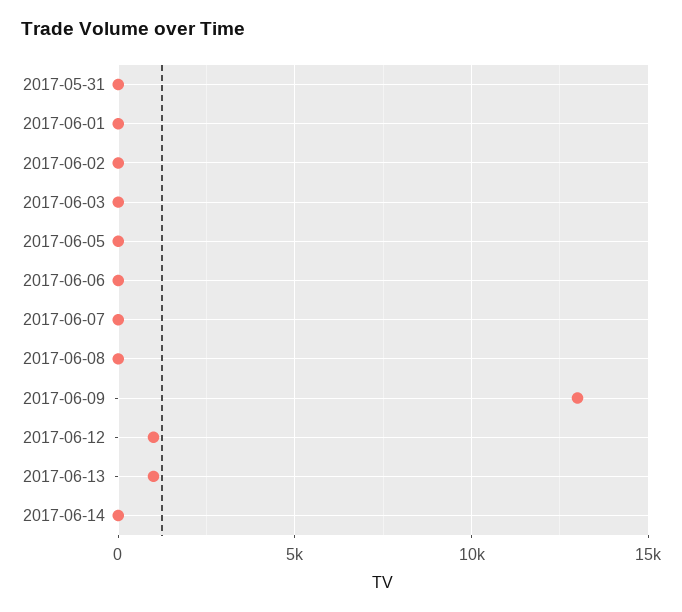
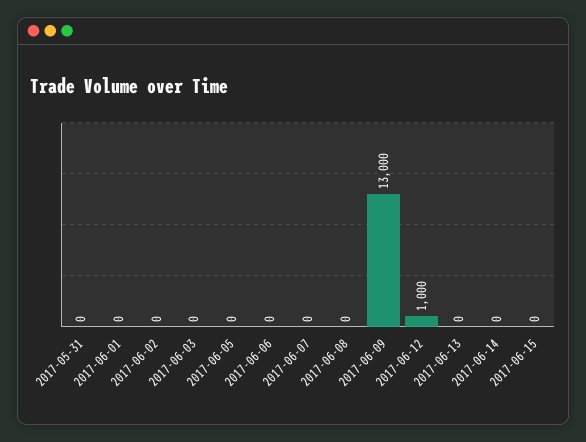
2017-06-13: 1000 -> 0
2017-06-15: none -> 0

